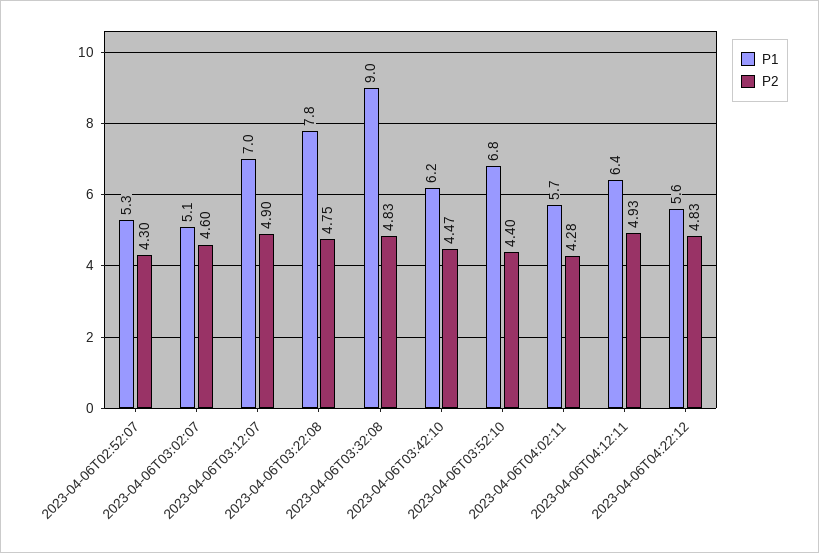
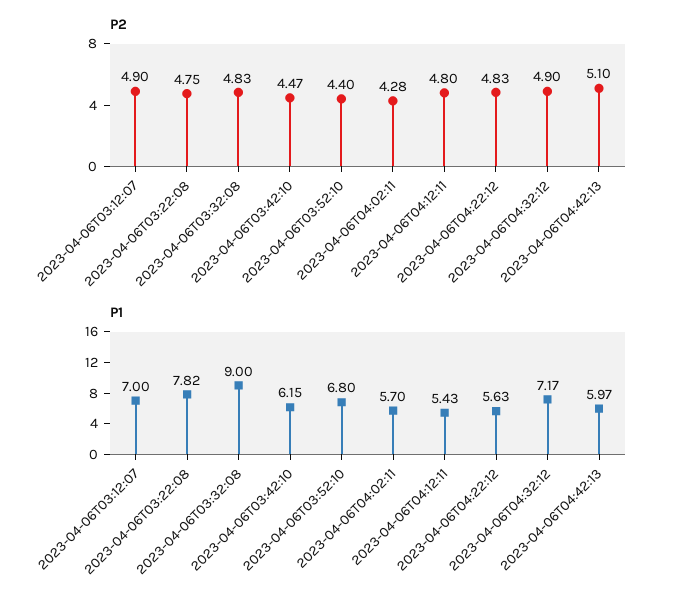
P1, 2023-04-06T02:52:07: 5.3 -> none
P2, 2023-04-06T02:52:07: 4.3 -> none
P1, 2023-04-06T03:02:07: 5.1 -> none
P2, 2023-04-06T03:02:07: 4.6 -> none
P1, 2023-04-06T04:12:11: 6.4 -> 5.43
P2, 2023-04-06T04:12:11: 4.93 -> 4.8
P2, 2023-04-06T04:32:12: none -> 4.9
P2, 2023-04-06T04:42:13: none -> 5.1
P1, 2023-04-06T04:32:12: none -> 7.17
P1, 2023-04-06T04:42:13: none -> 5.97

